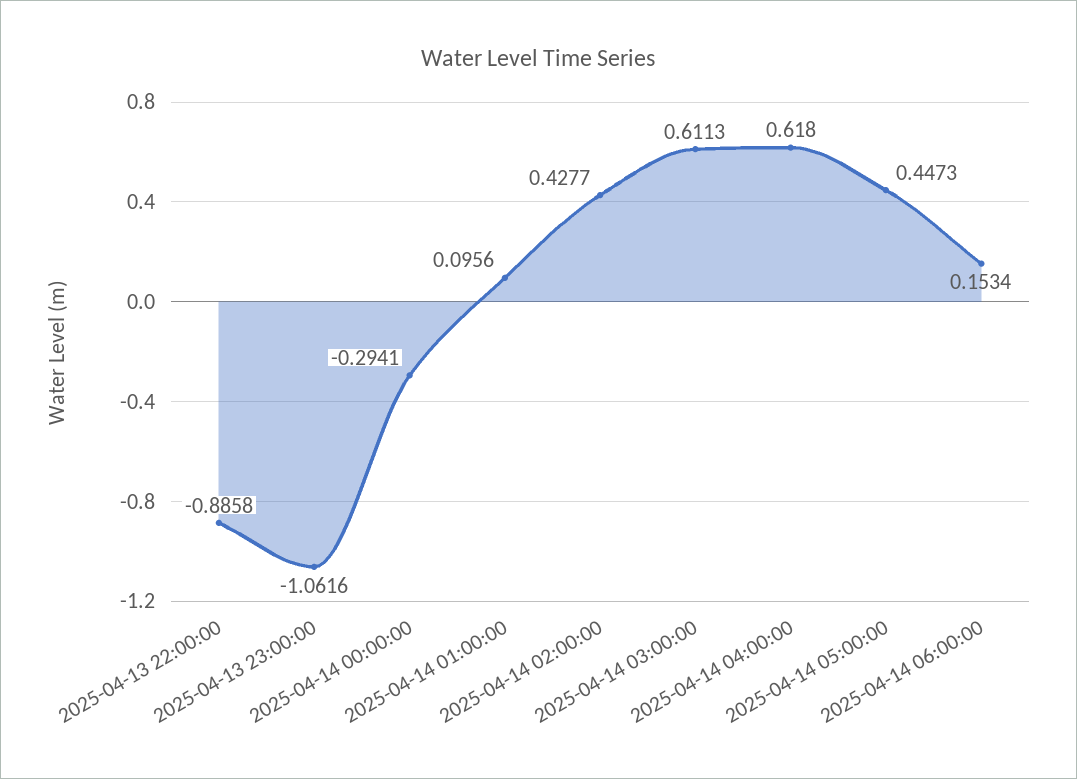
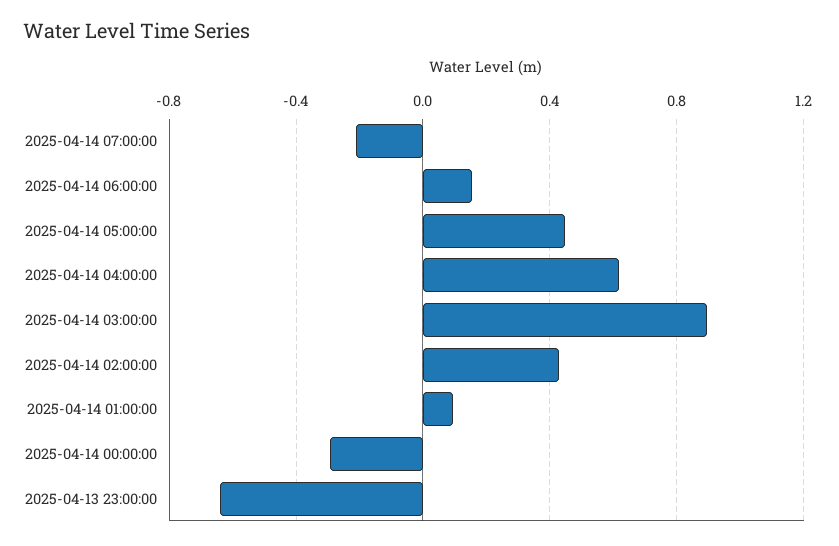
2025-04-13 22:00:00: -0.8858 -> none
2025-04-13 23:00:00: -1.0616 -> -0.65
2025-04-14 03:00:00: 0.6113 -> 0.9
2025-04-14 07:00:00: none -> -0.2

